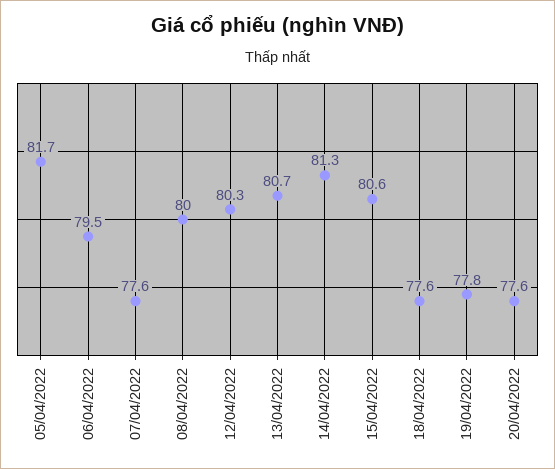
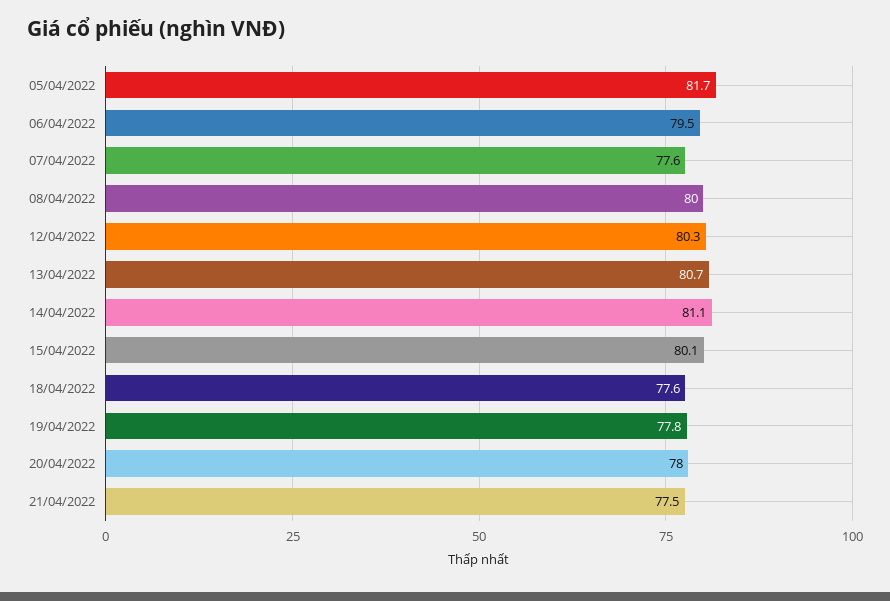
14/04/2022: 81.3 -> 81.1
15/04/2022: 80.6 -> 80.1
20/04/2022: 77.6 -> 78
21/04/2022: none -> 77.5

